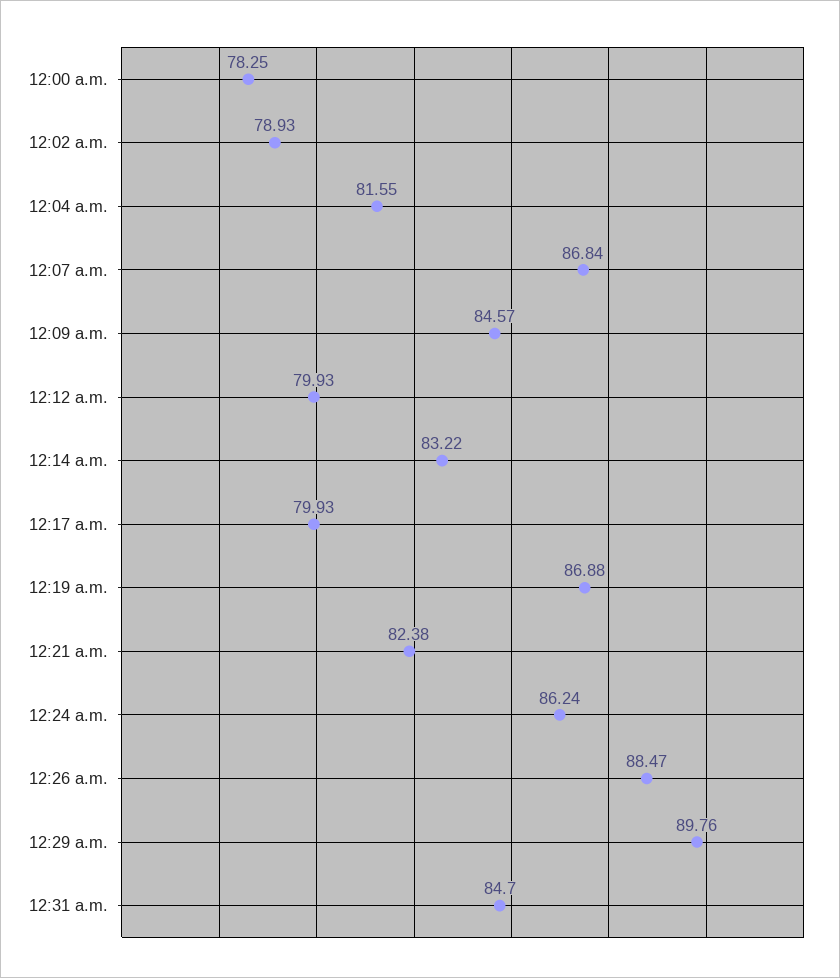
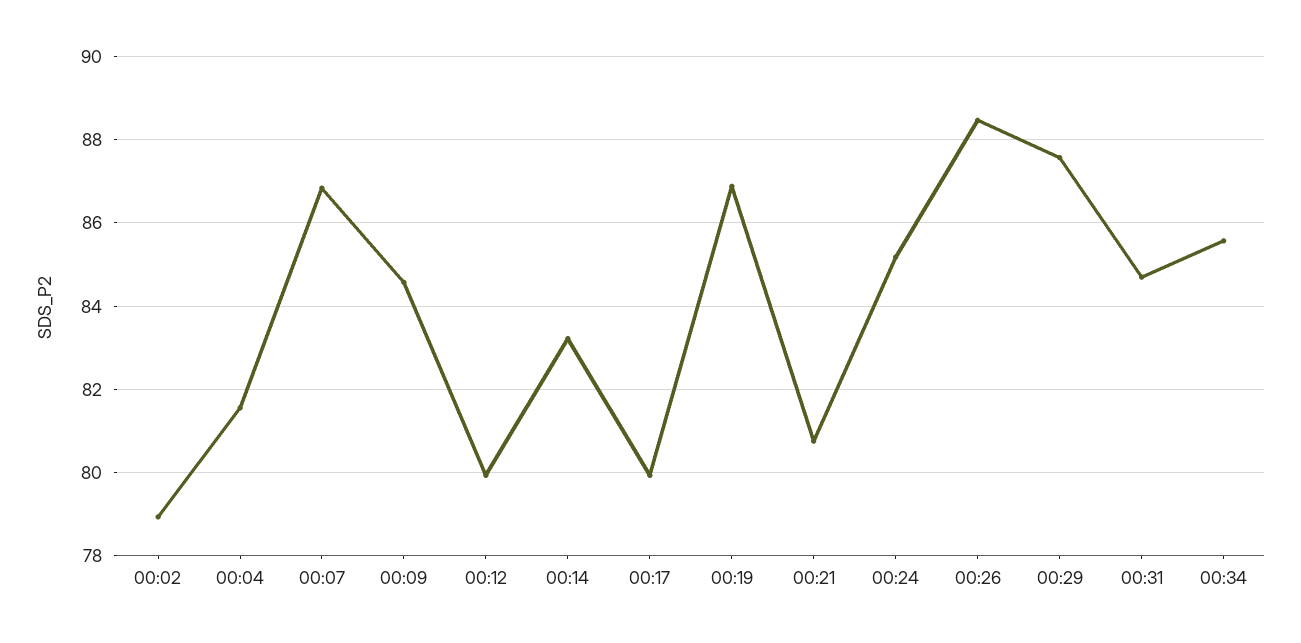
12:00 a.m.: 78.25 -> none
12:21 a.m.: 82.38 -> 80.8
12:24 a.m.: 86.24 -> 85.2
12:29 a.m.: 89.76 -> 87.6
00:34: none -> 85.6

